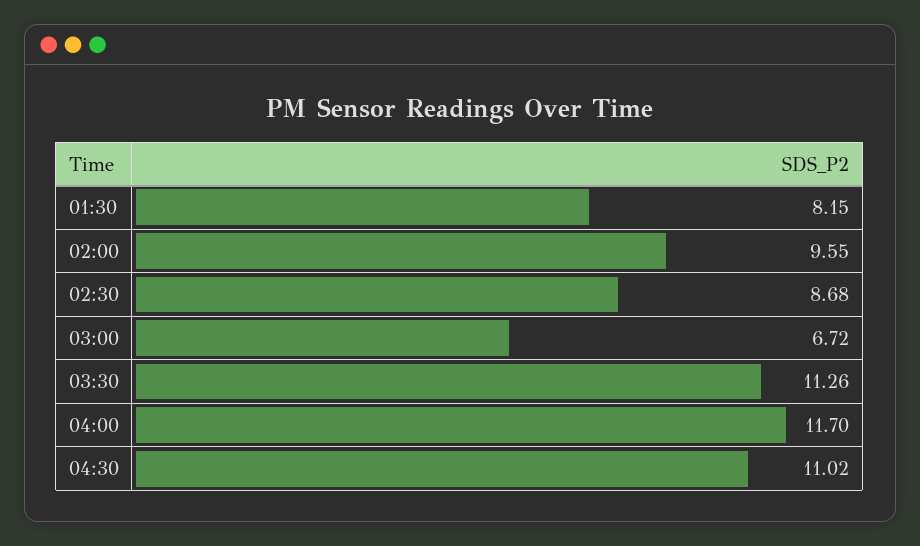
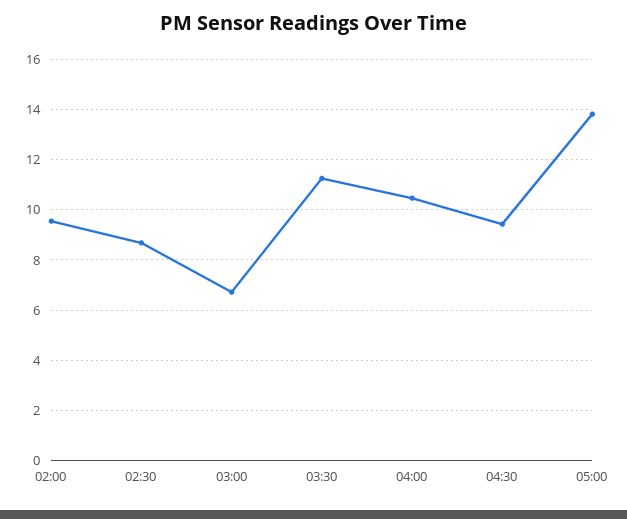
01:30: 8.15 -> none
04:00: 11.7 -> 10.5
04:30: 11.02 -> 9.5
05:00: none -> 13.75

